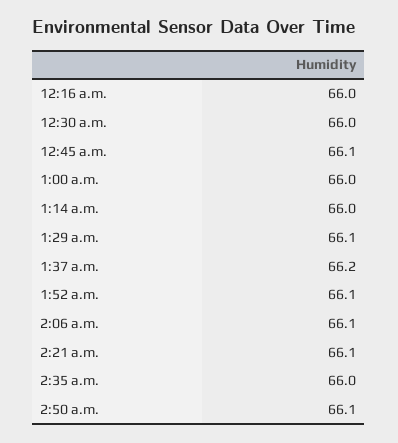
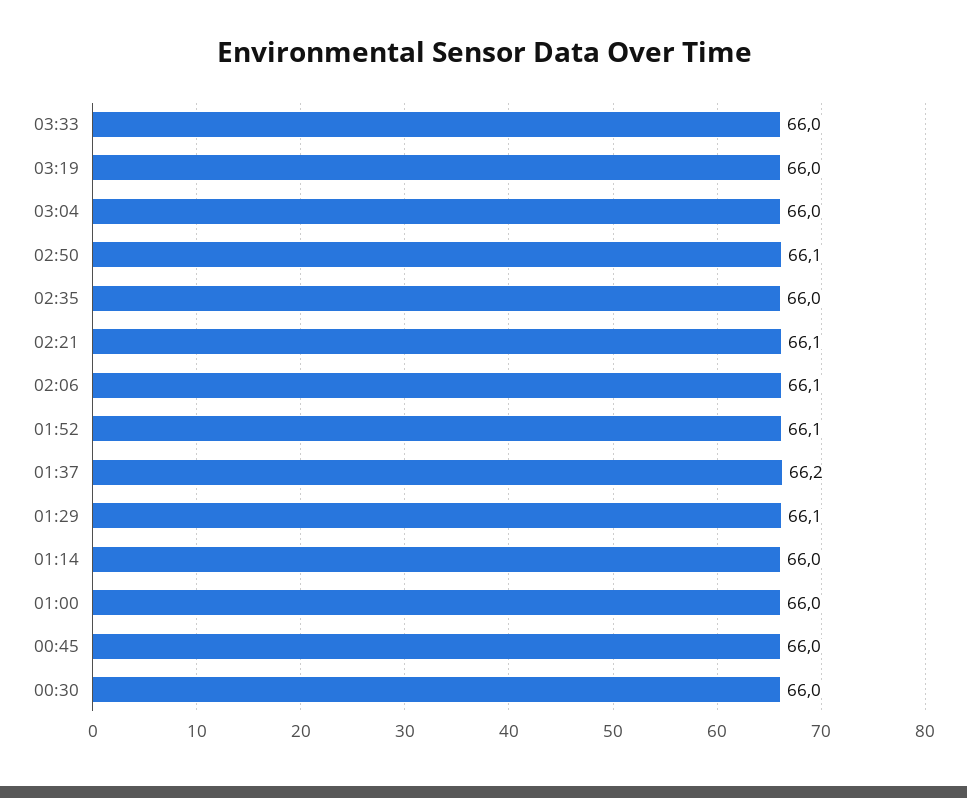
12:16 a.m.: 66 -> none
12:45 a.m.: 66.1 -> 66
03:33: none -> 66
03:19: none -> 66
03:04: none -> 66

